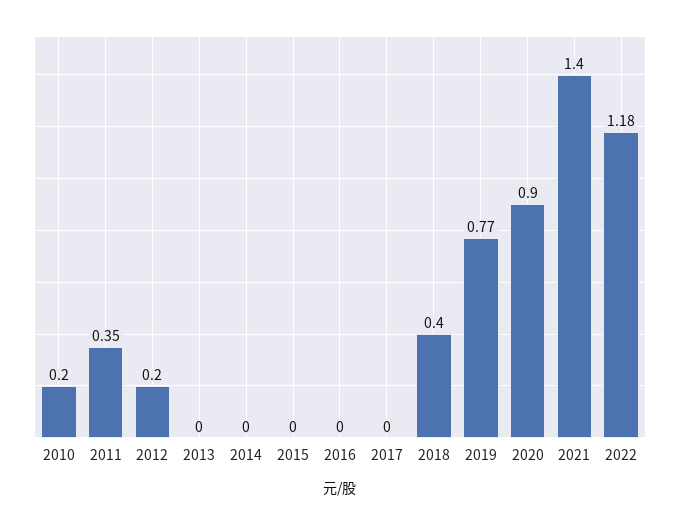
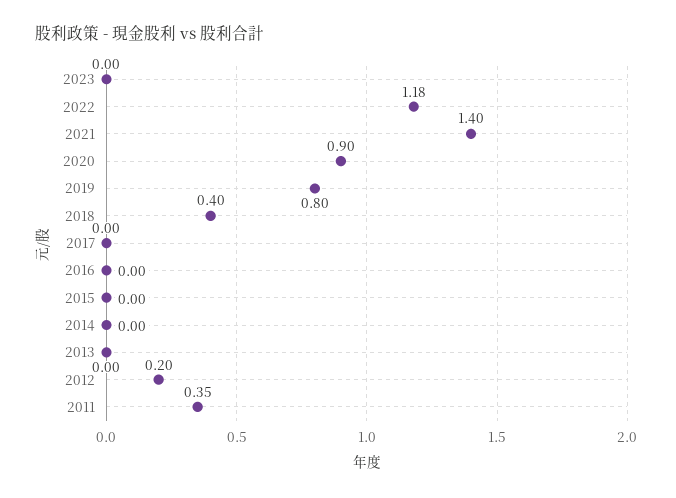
2010: 0.2 -> none
2019: 0.77 -> 0.8
2023: none -> 0

